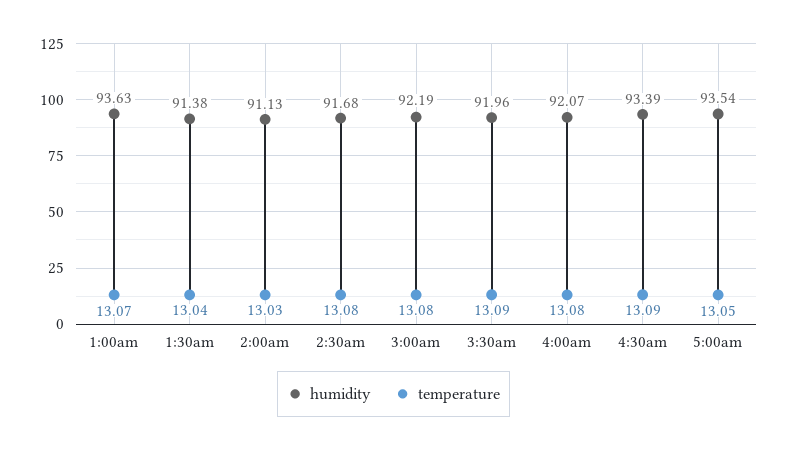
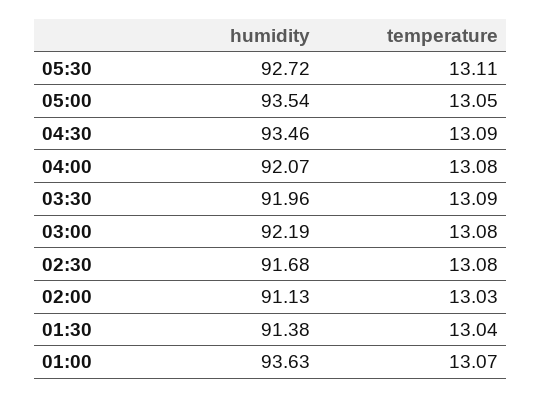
humidity, 4:30am: 93.39 -> 93.46
humidity, 05:30: none -> 92.72
temperature, 05:30: none -> 13.11

